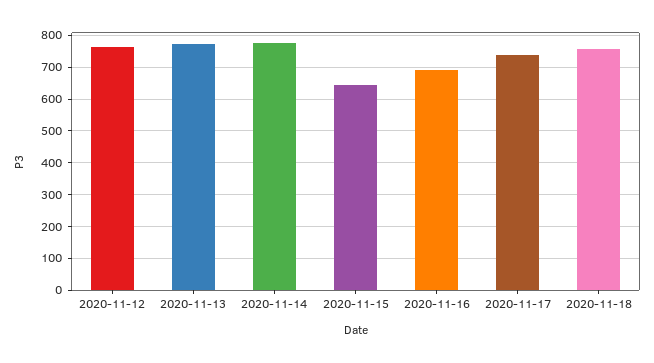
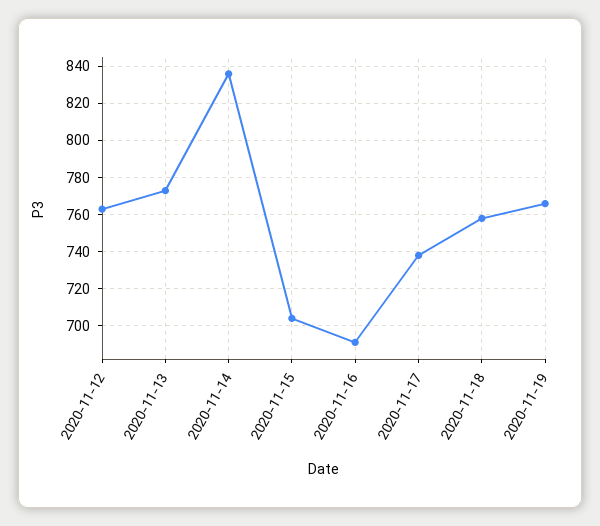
2020-11-14: 780 -> 835
2020-11-15: 640 -> 705
2020-11-19: none -> 765

